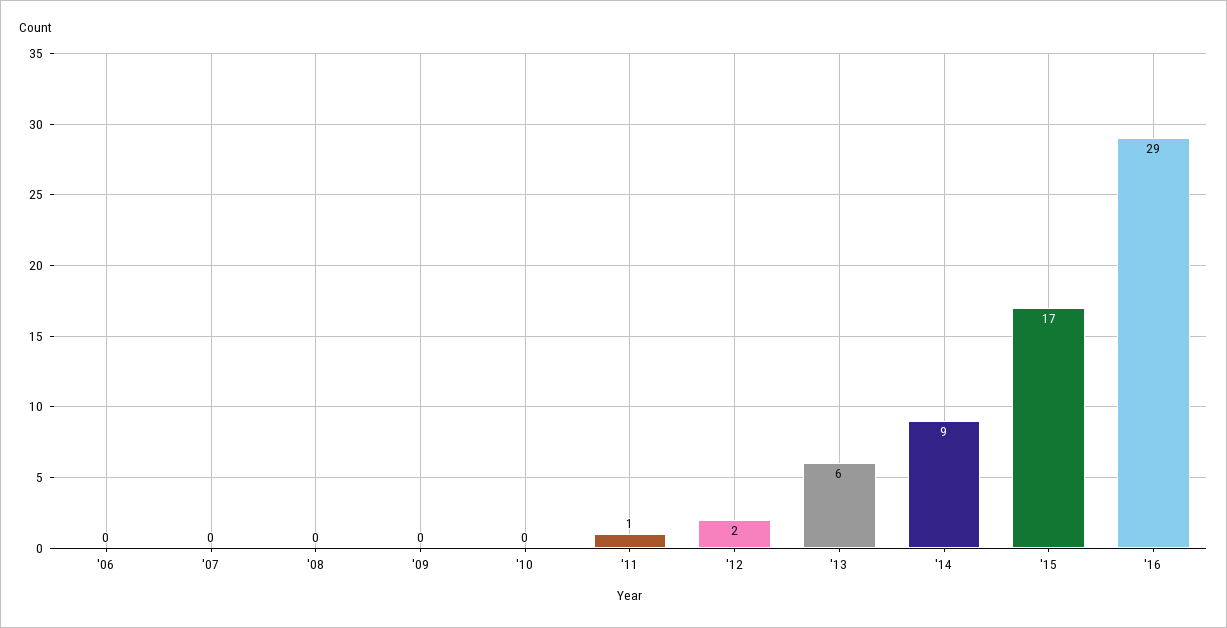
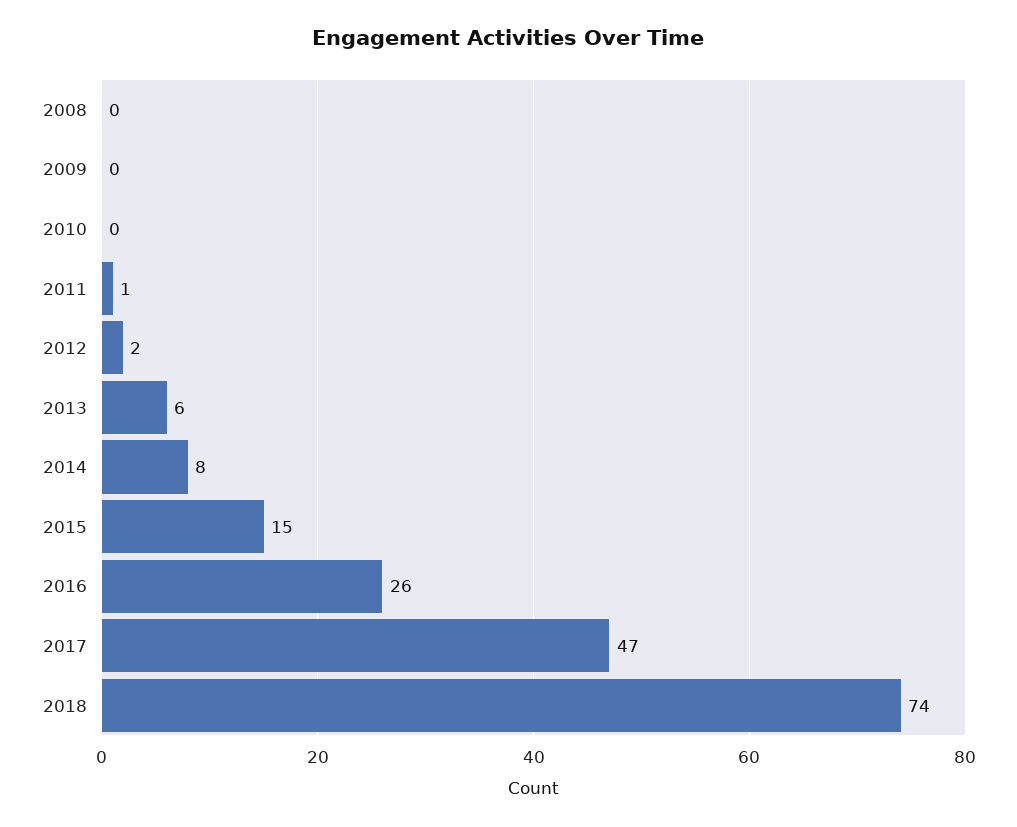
'06: 0 -> none
'07: 0 -> none
'14: 9 -> 8
'15: 17 -> 15
'16: 29 -> 26
2017: none -> 47
2018: none -> 74

